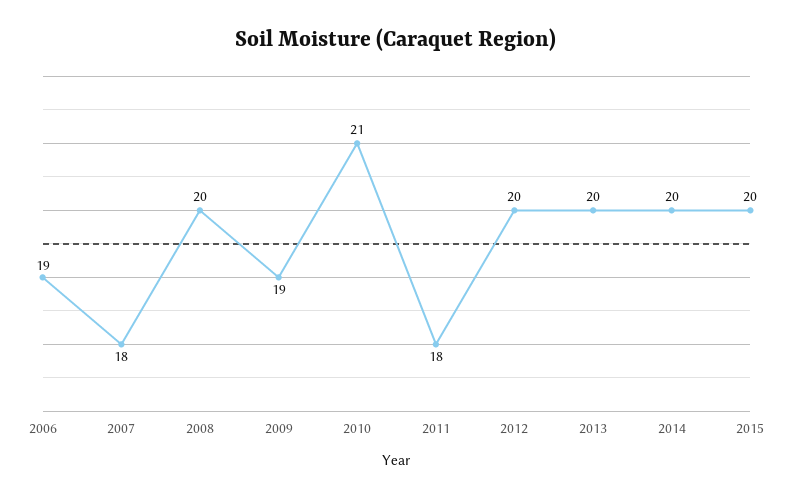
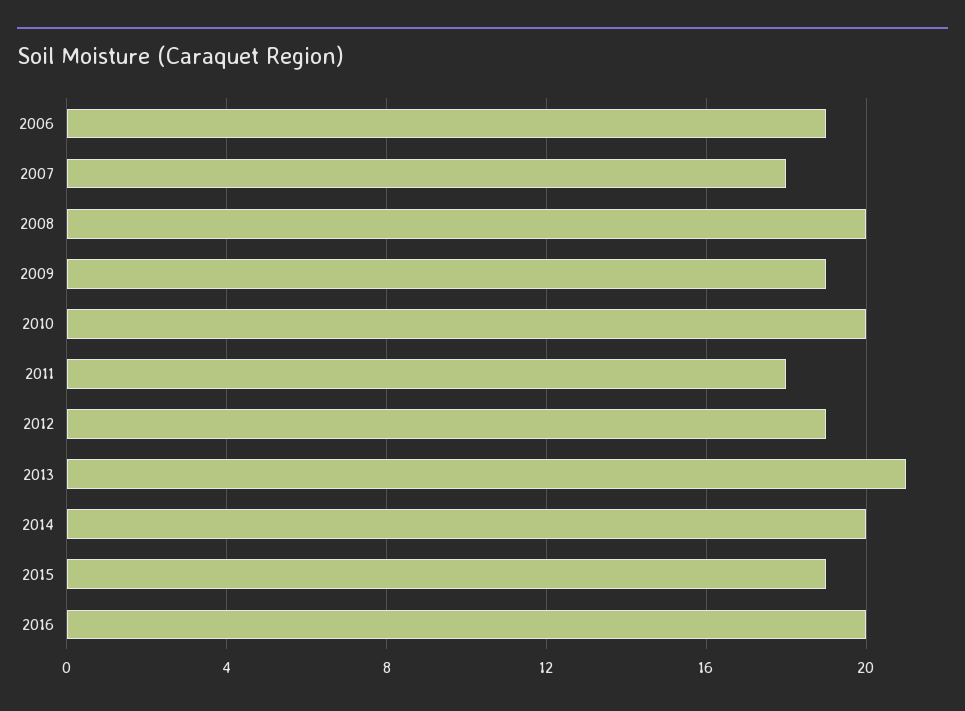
2010: 21 -> 20
2012: 20 -> 19
2013: 20 -> 21
2015: 20 -> 19
2016: none -> 20

